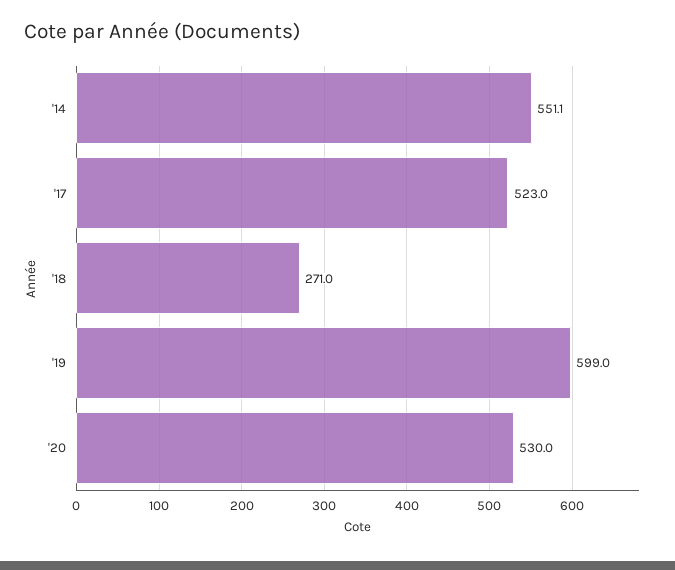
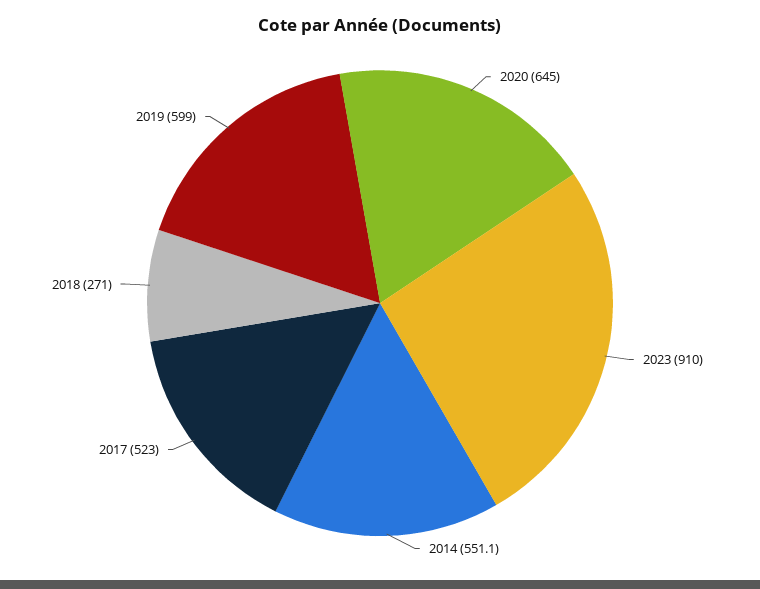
'20: 530 -> 645
2023: none -> 910

